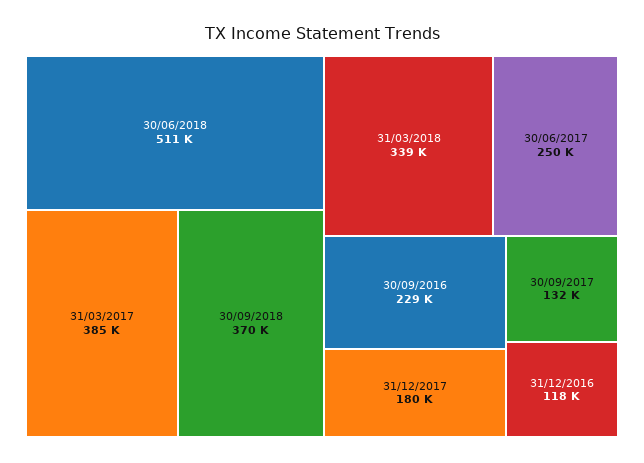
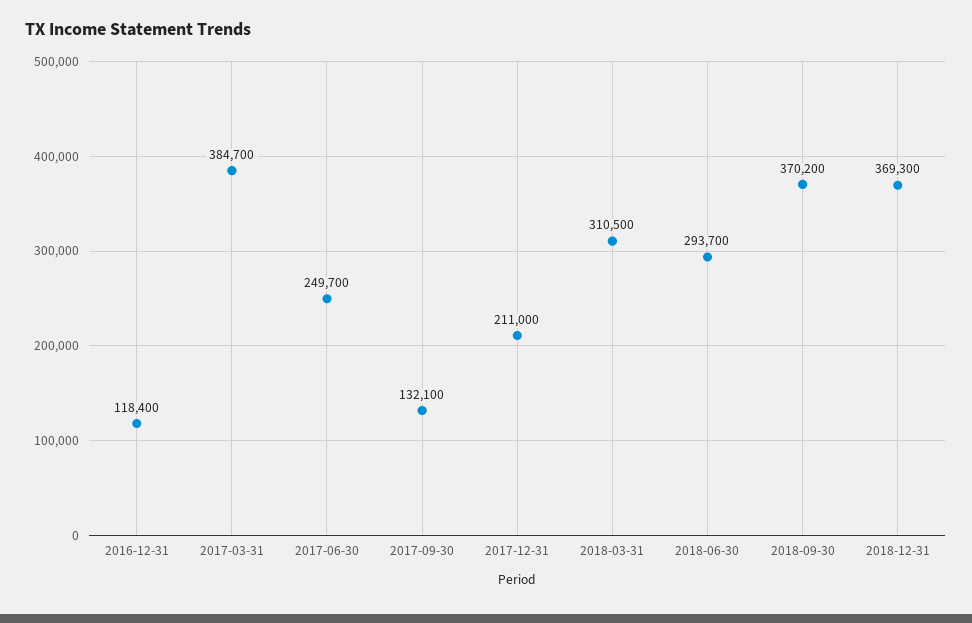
30/06/2018: 511000 -> 293700
31/03/2018: 339000 -> 310500
30/09/2016: 229000 -> none
31/12/2017: 180000 -> 211000
2018-12-31: none -> 369300

